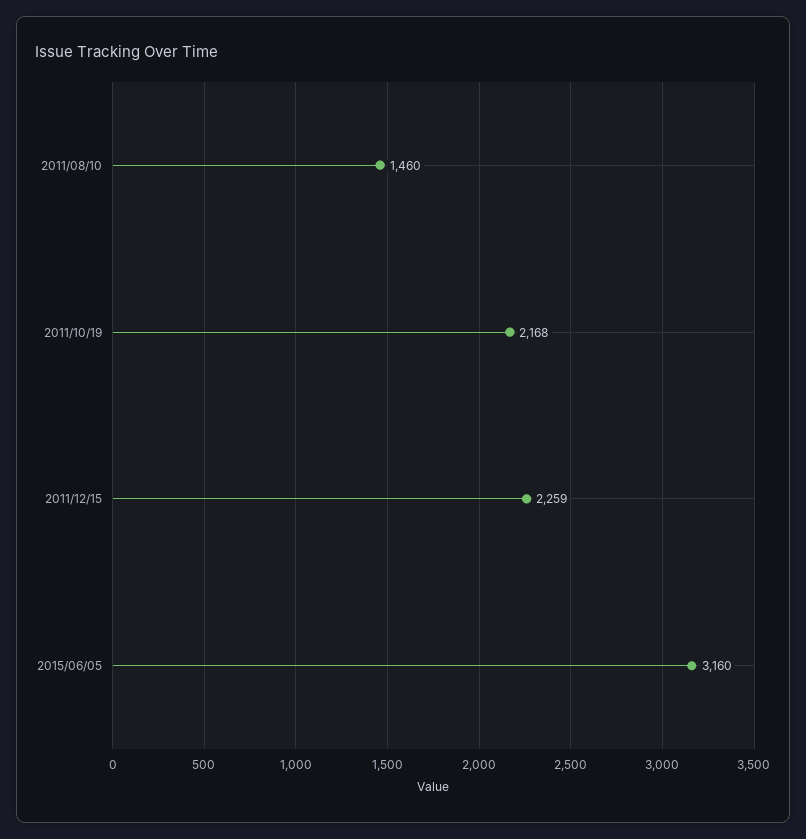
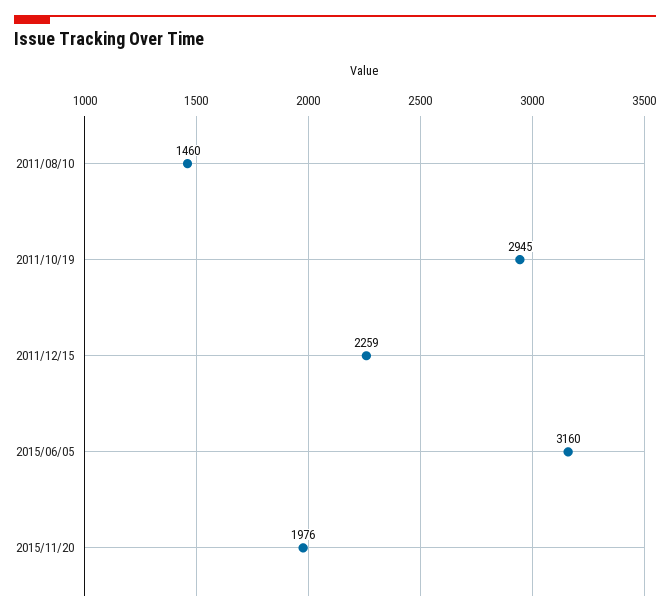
2011/10/19: 2168 -> 2945
2015/11/20: none -> 1976

